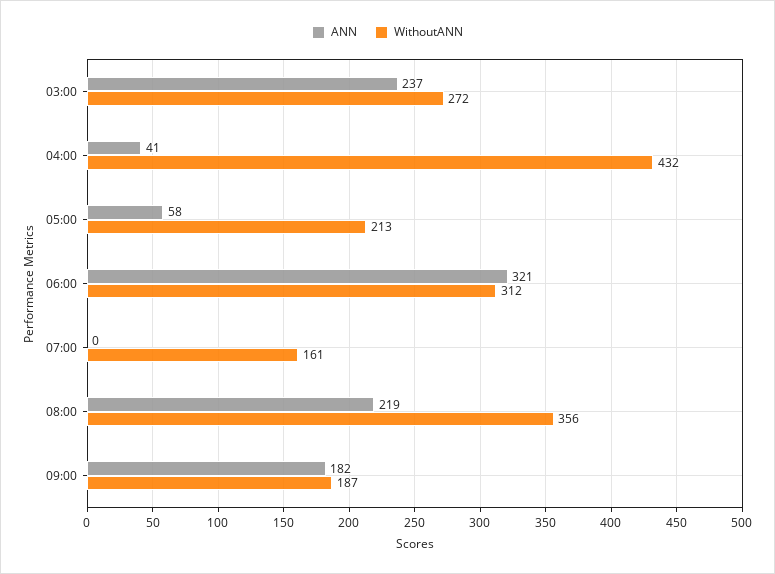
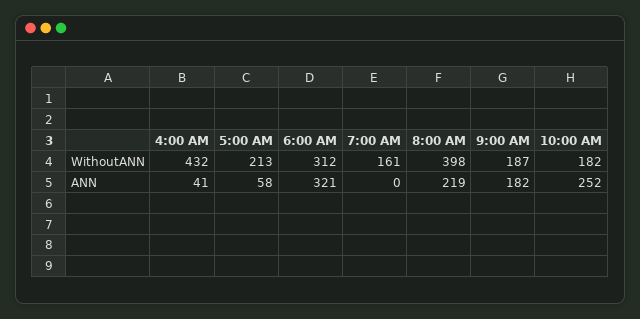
ANN, 03:00: 237 -> none
WithoutANN, 03:00: 272 -> none
WithoutANN, 08:00: 356 -> 398
WithoutANN, 10:00 AM: none -> 182
ANN, 10:00 AM: none -> 252

